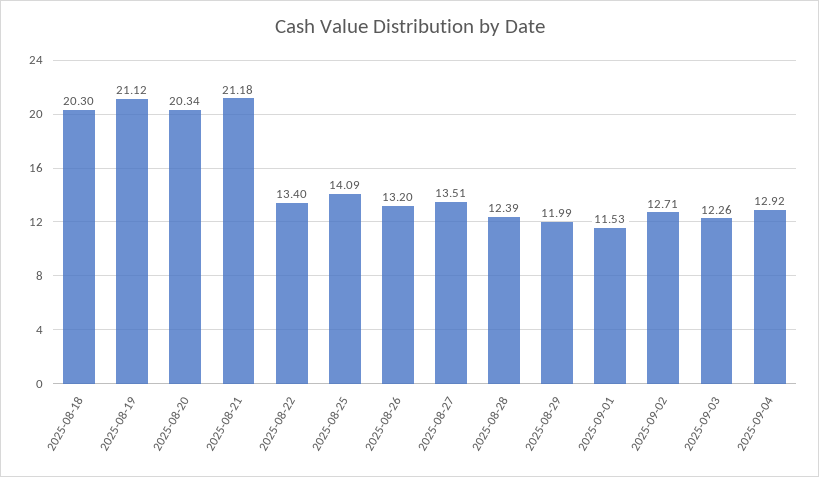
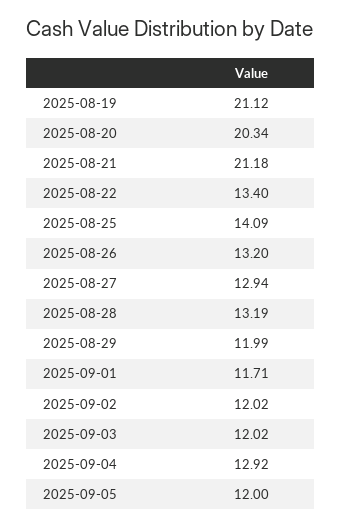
2025-08-18: 20.3 -> none
2025-08-27: 13.51 -> 12.94
2025-08-28: 12.39 -> 13.19
2025-09-01: 11.53 -> 11.71
2025-09-02: 12.71 -> 12.02
2025-09-03: 12.26 -> 12.02
2025-09-05: none -> 12

